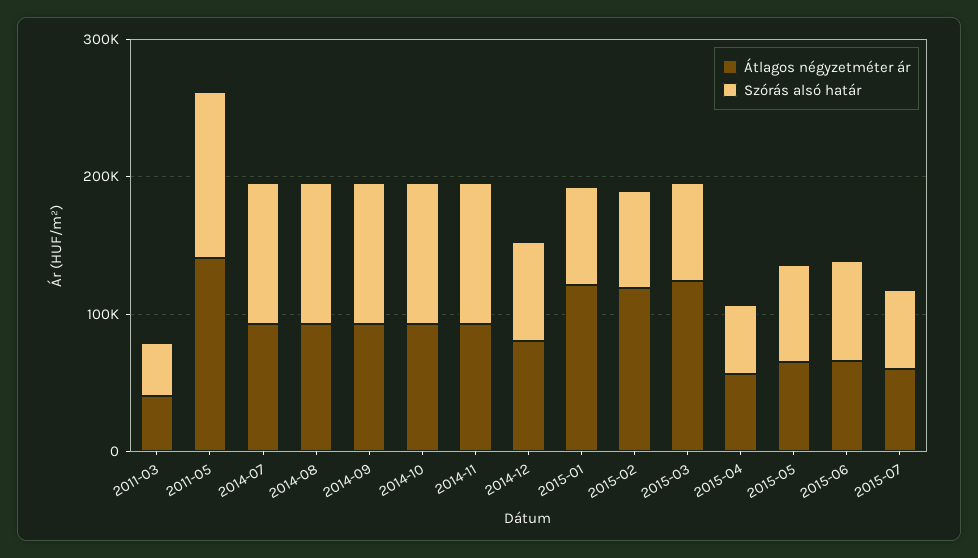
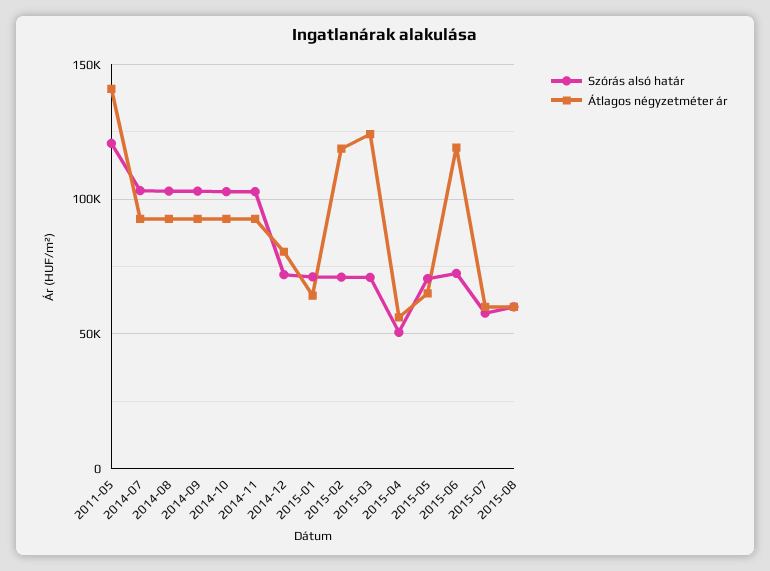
Átlagos négyzetméter ár, 2011-03: 40000 -> none
Szórás alsó határ, 2011-03: 40000 -> none
Átlagos négyzetméter ár, 2015-01: 120000 -> 65000
Átlagos négyzetméter ár, 2015-06: 60000 -> 120000
Szórás alsó határ, 2015-08: none -> 60000
Átlagos négyzetméter ár, 2015-08: none -> 60000

